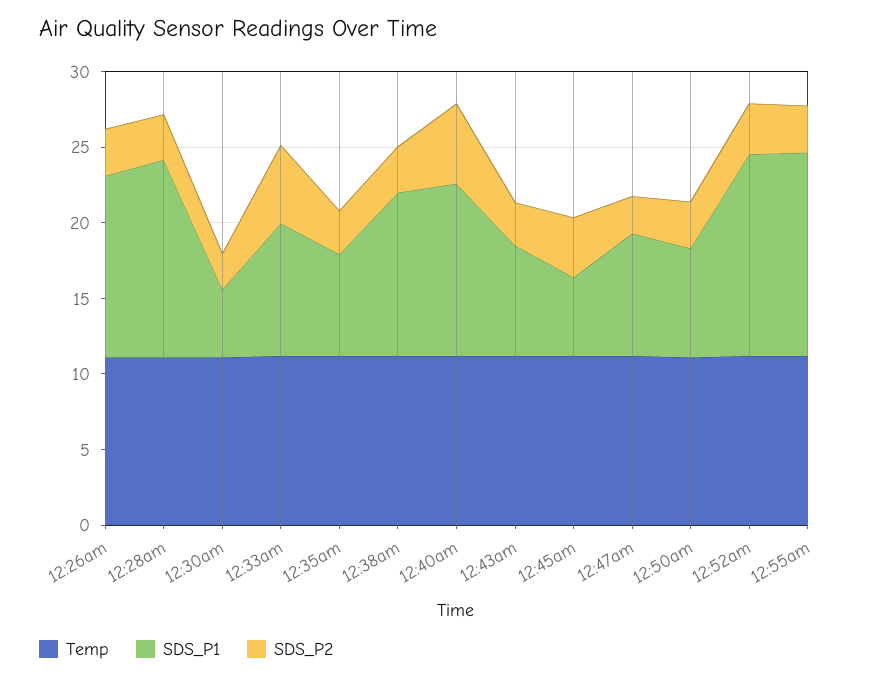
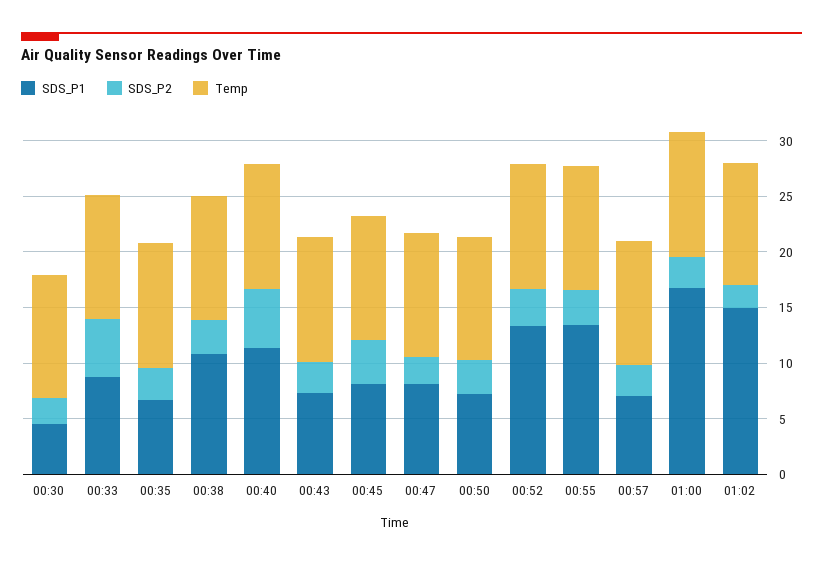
Temp, 12:26am: 11 -> none
SDS_P1, 12:26am: 12 -> none
SDS_P2, 12:26am: 3 -> none
Temp, 12:28am: 11 -> none
SDS_P1, 12:28am: 13 -> none
SDS_P2, 12:28am: 3 -> none
SDS_P1, 12:45am: 5 -> 8
SDS_P1, 00:57: none -> 7
SDS_P2, 00:57: none -> 3
Temp, 00:57: none -> 11
SDS_P1, 01:00: none -> 17
SDS_P2, 01:00: none -> 3
Temp, 01:00: none -> 11
SDS_P1, 01:02: none -> 15
SDS_P2, 01:02: none -> 2
Temp, 01:02: none -> 11

